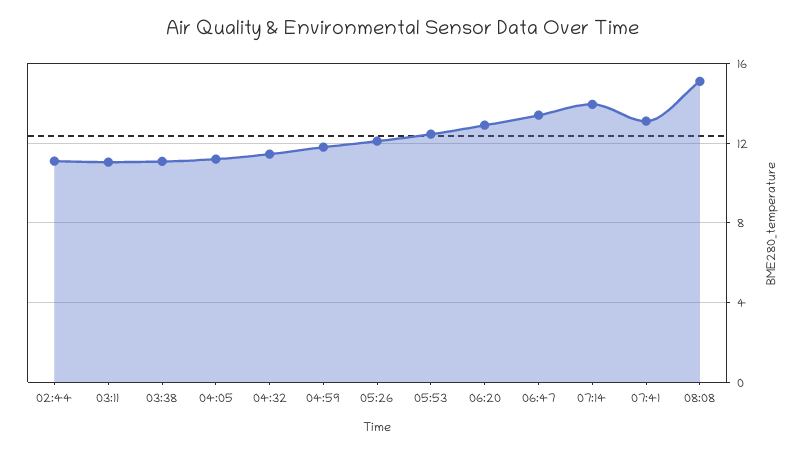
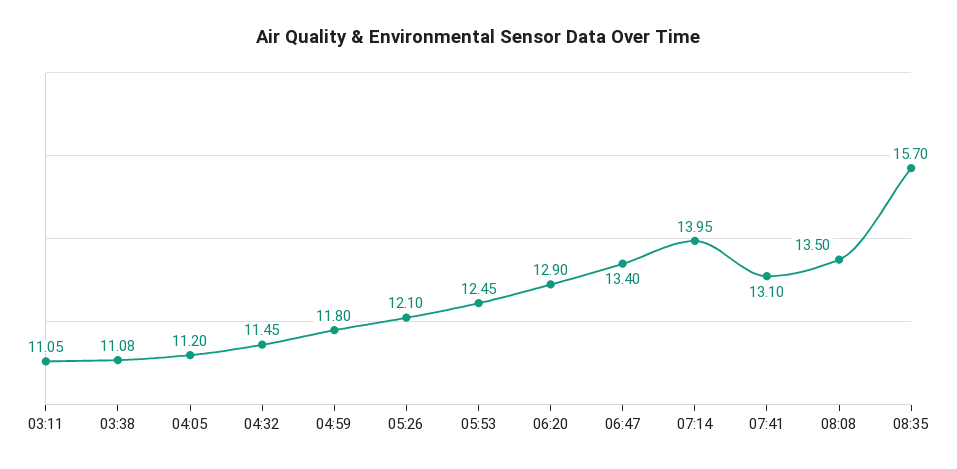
02:44: 11 -> none
08:08: 15 -> 13.5
08:35: none -> 15.7

